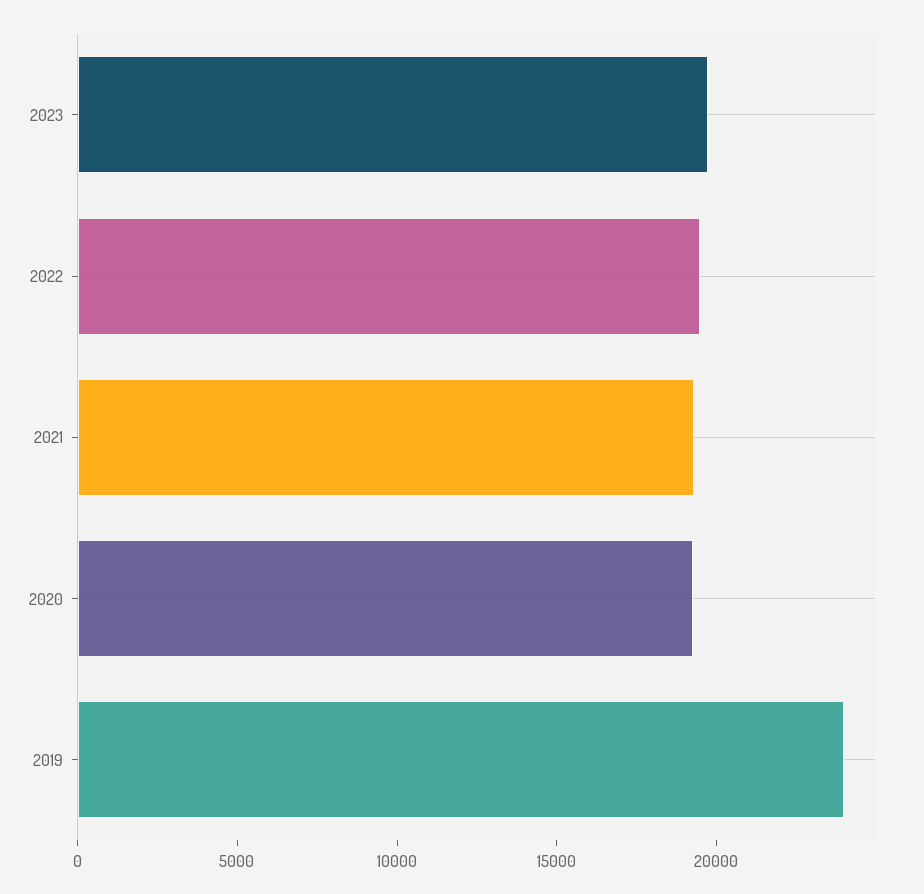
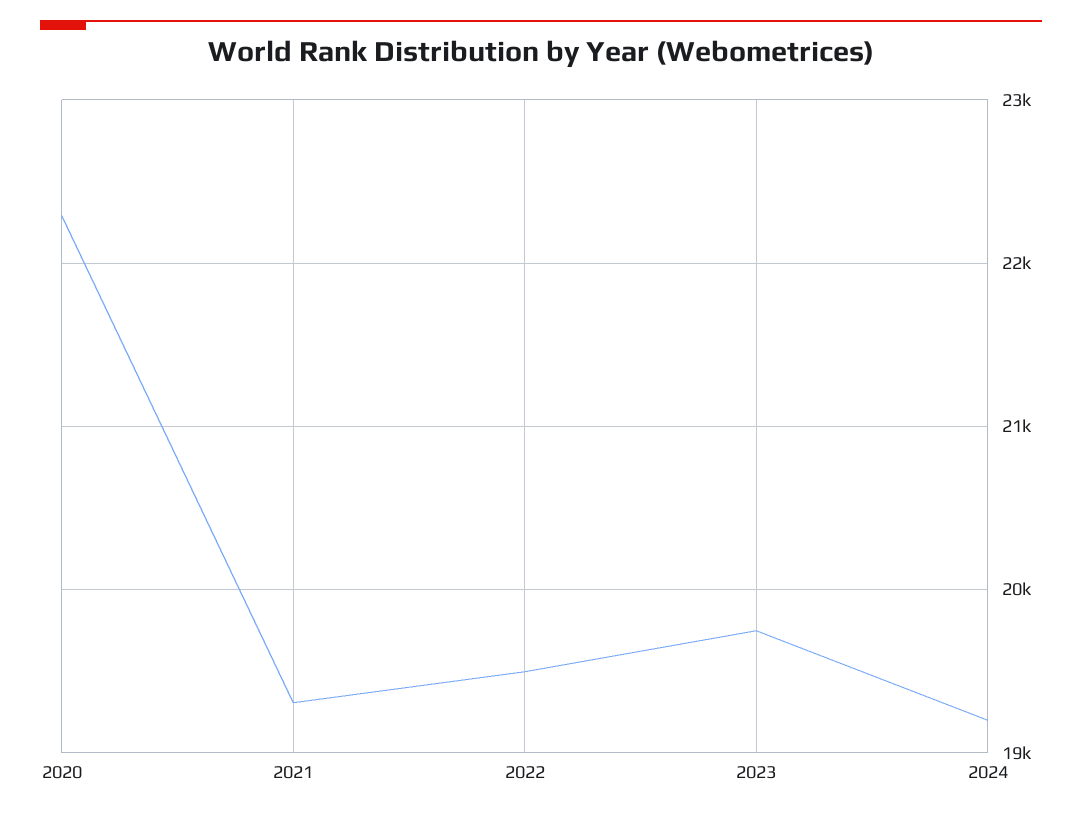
2020: 19000 -> 22300
2019: 24000 -> none
2024: none -> 19200

